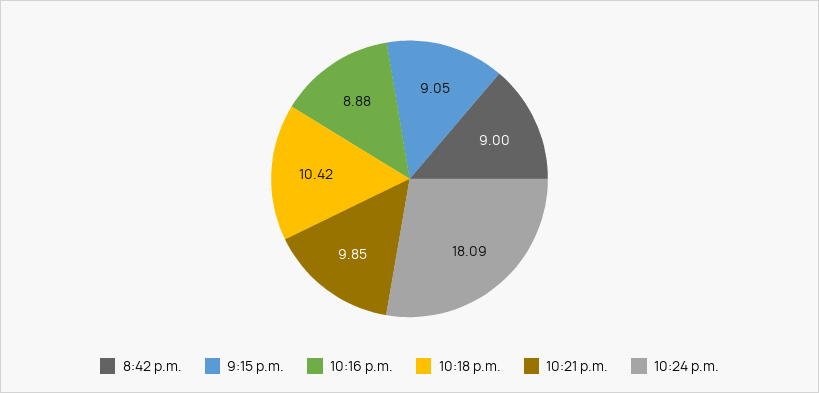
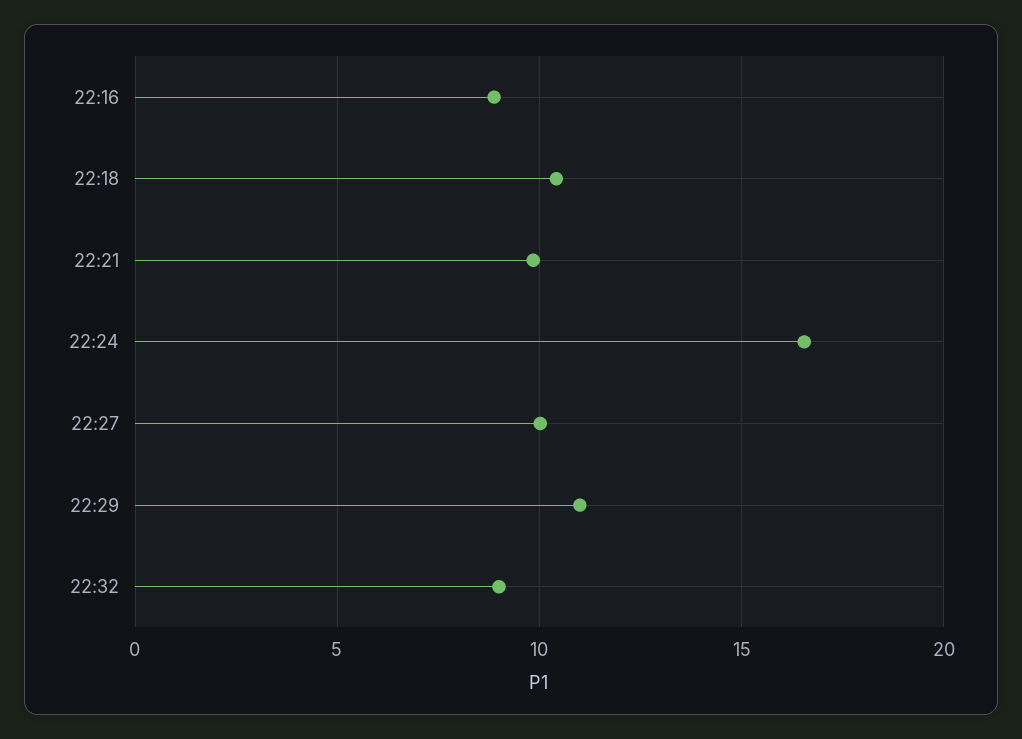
8:42 p.m.: 9 -> none
9:15 p.m.: 9.05 -> none
10:24 p.m.: 18.09 -> 16.5
22:27: none -> 10
22:29: none -> 11
22:32: none -> 9

